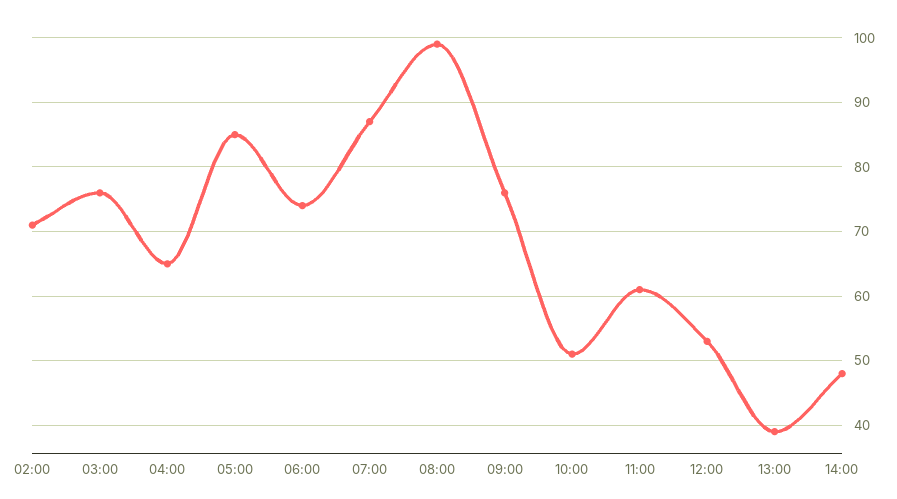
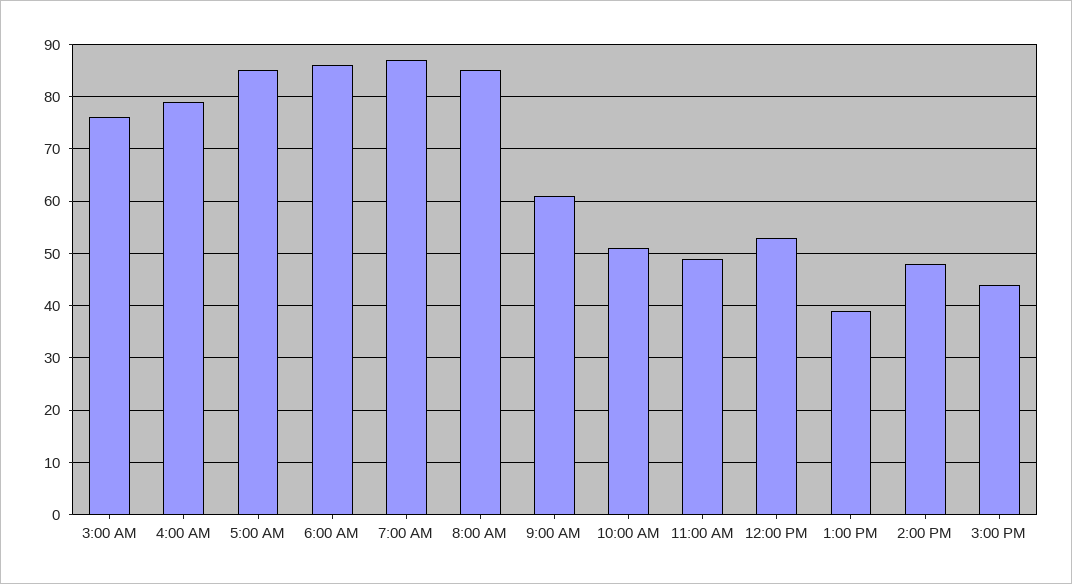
02:00: 71 -> none
04:00: 65 -> 80
06:00: 74 -> 85
08:00: 99 -> 85
09:00: 76 -> 60
11:00: 61 -> 50
3:00 PM: none -> 45

